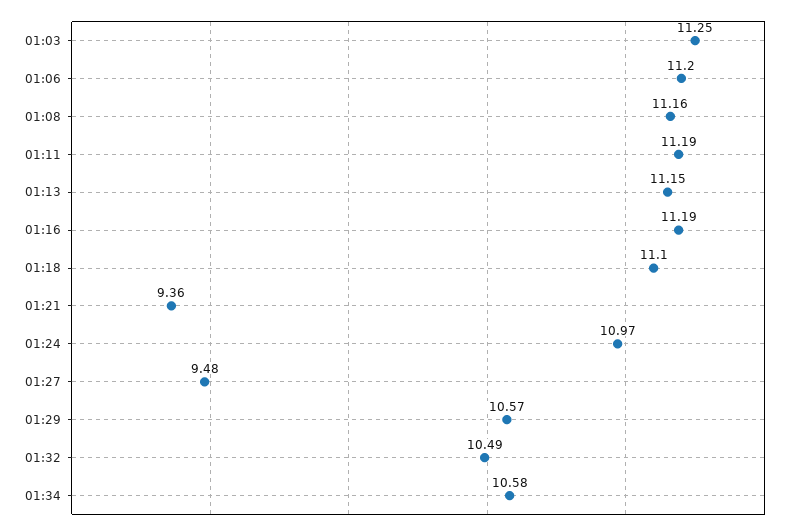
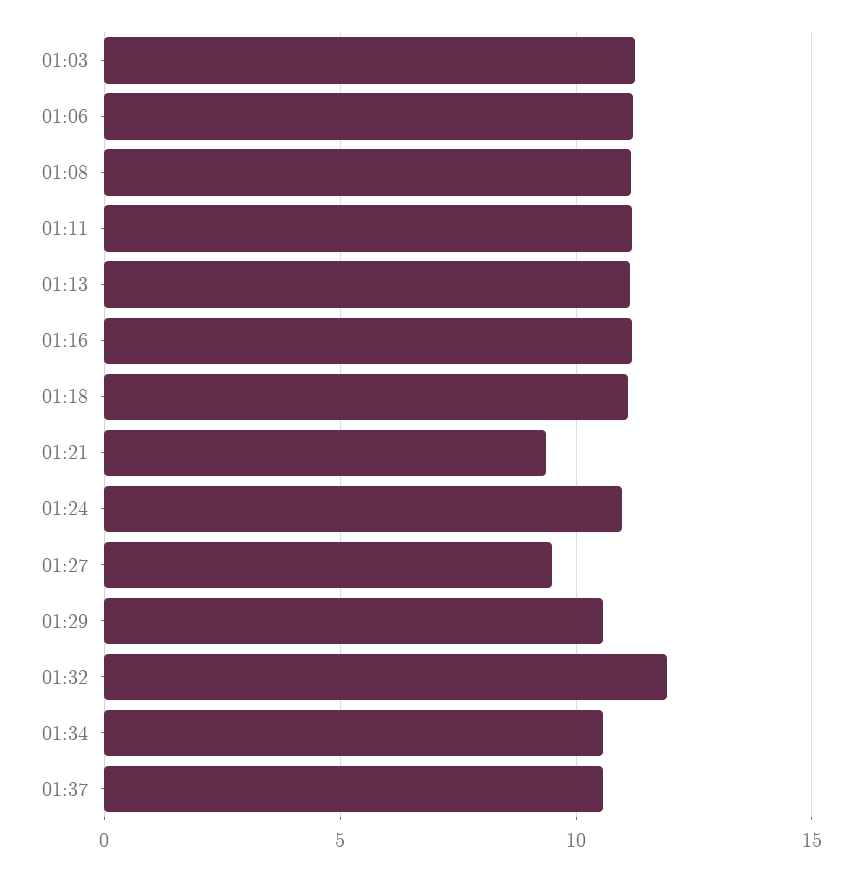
01:32: 10.49 -> 12
01:37: none -> 10.5

